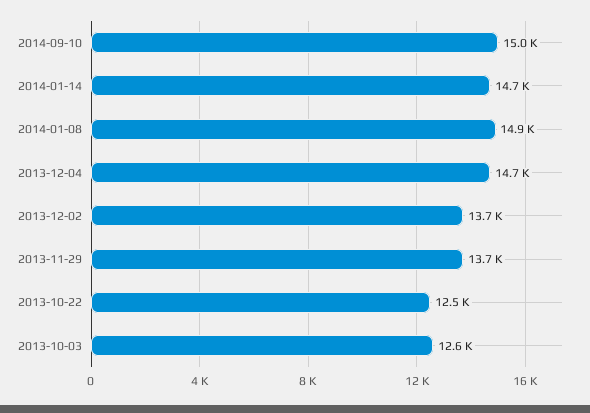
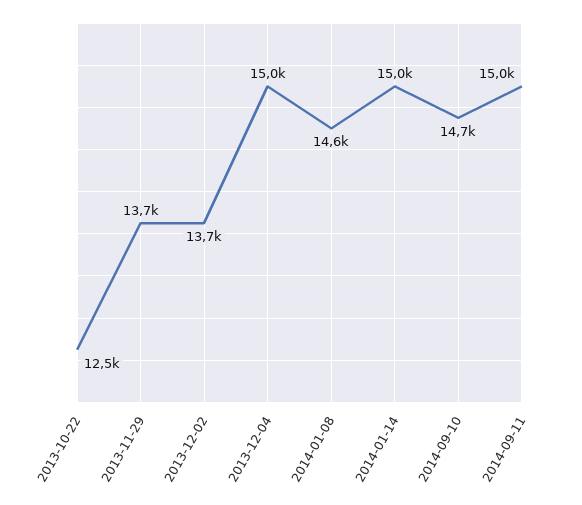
2014-09-10: 15000 -> 14700
2014-01-14: 14700 -> 15000
2014-01-08: 14900 -> 14600
2013-12-04: 14700 -> 15000
2013-10-03: 12600 -> none
2014-09-11: none -> 15000

